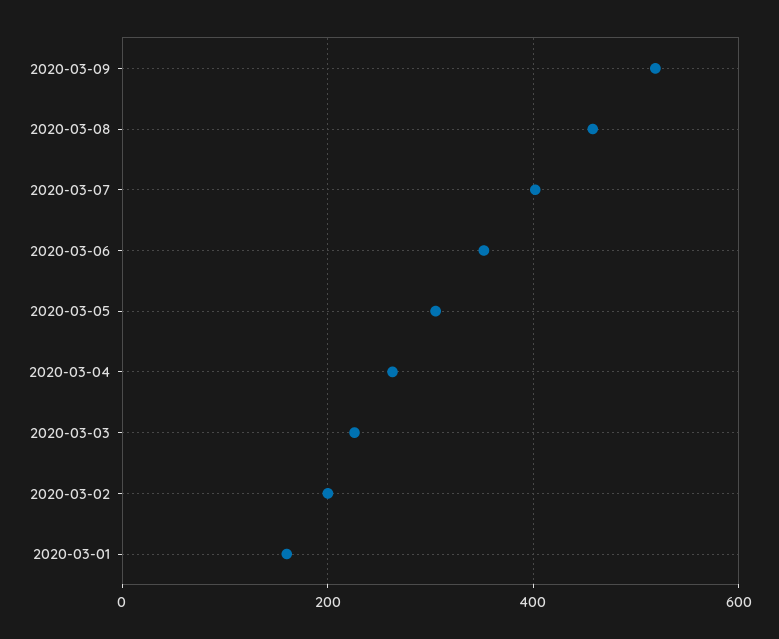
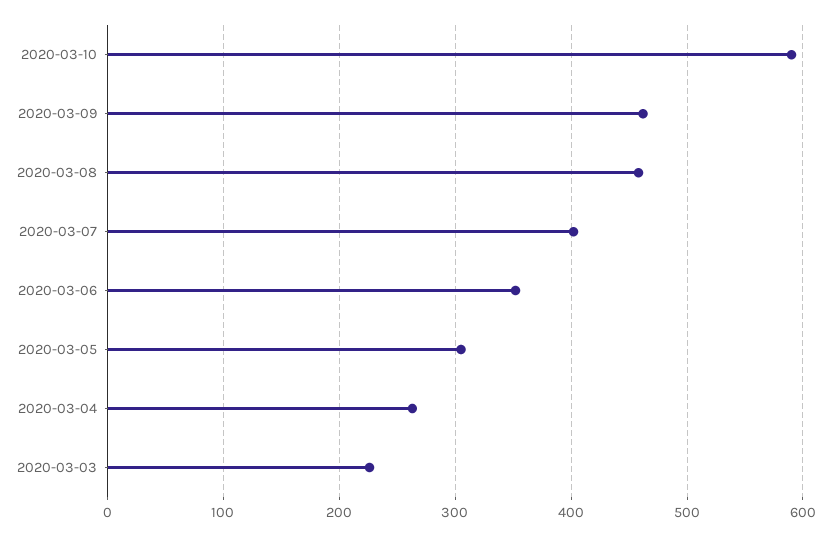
2020-03-09: 520 -> 460
2020-03-02: 200 -> none
2020-03-01: 160 -> none
2020-03-10: none -> 590

